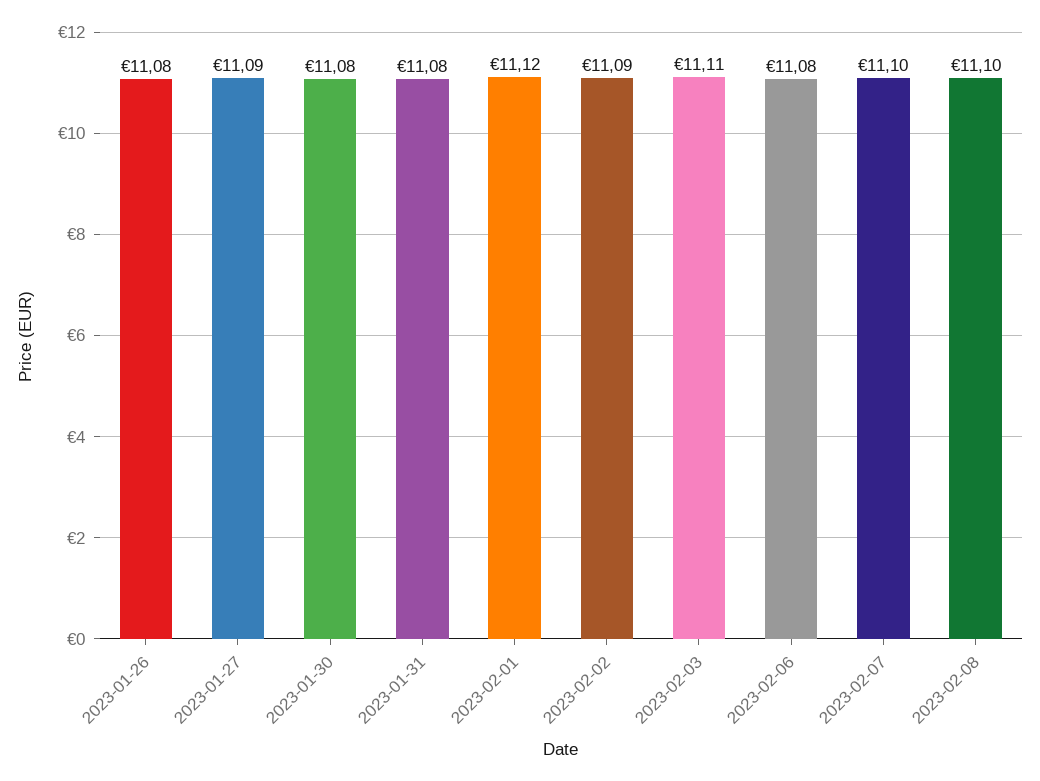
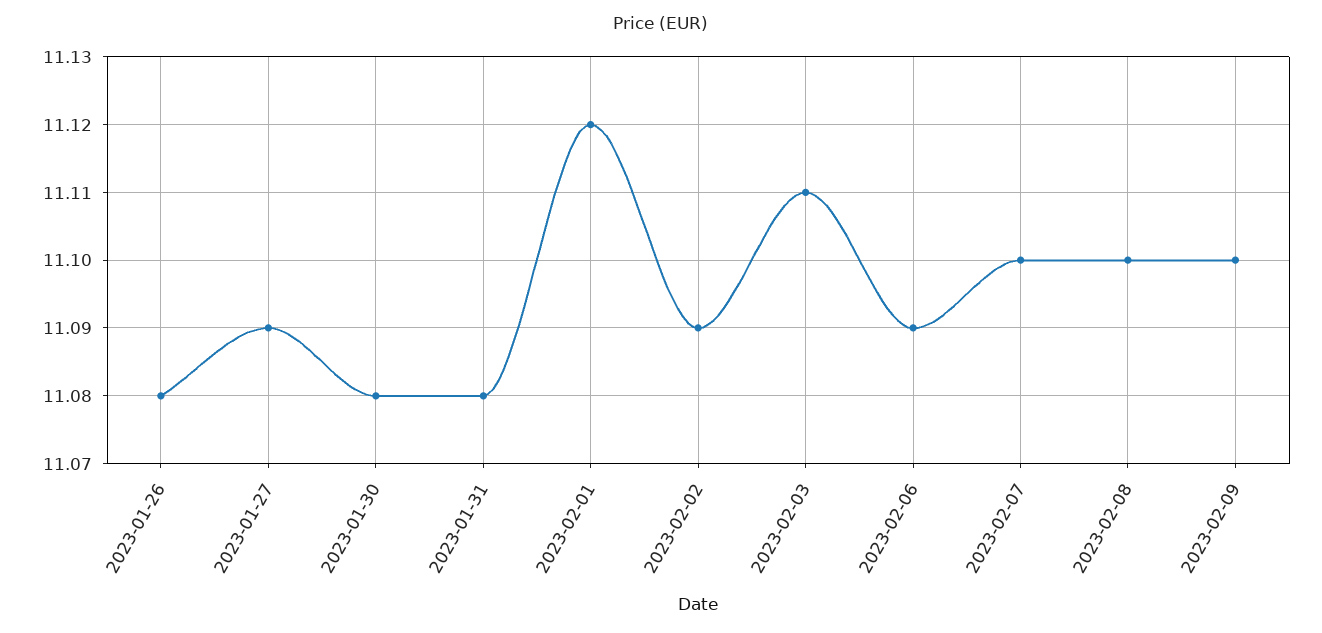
2023-02-06: 11.08 -> 11.09
2023-02-09: none -> 11.1

